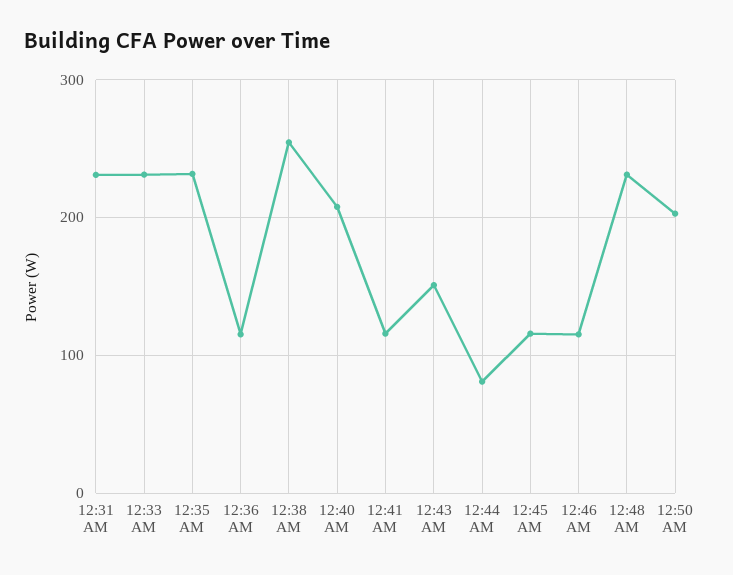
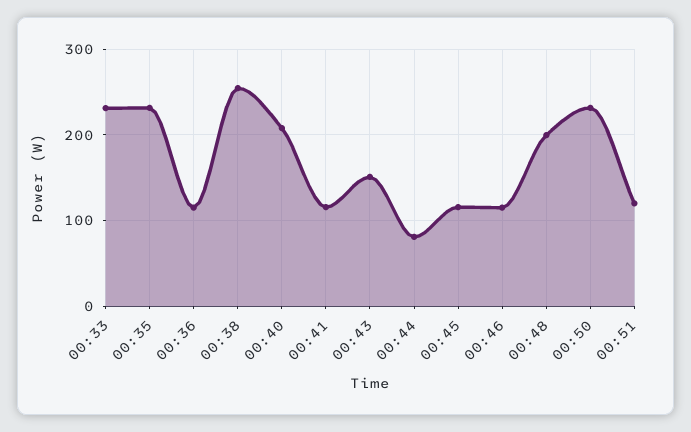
12:31 AM: 230 -> none
12:48 AM: 230 -> 200
12:50 AM: 200 -> 230
00:51: none -> 120

